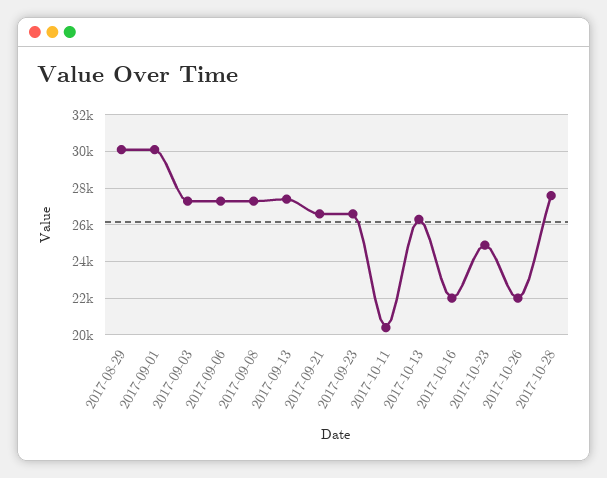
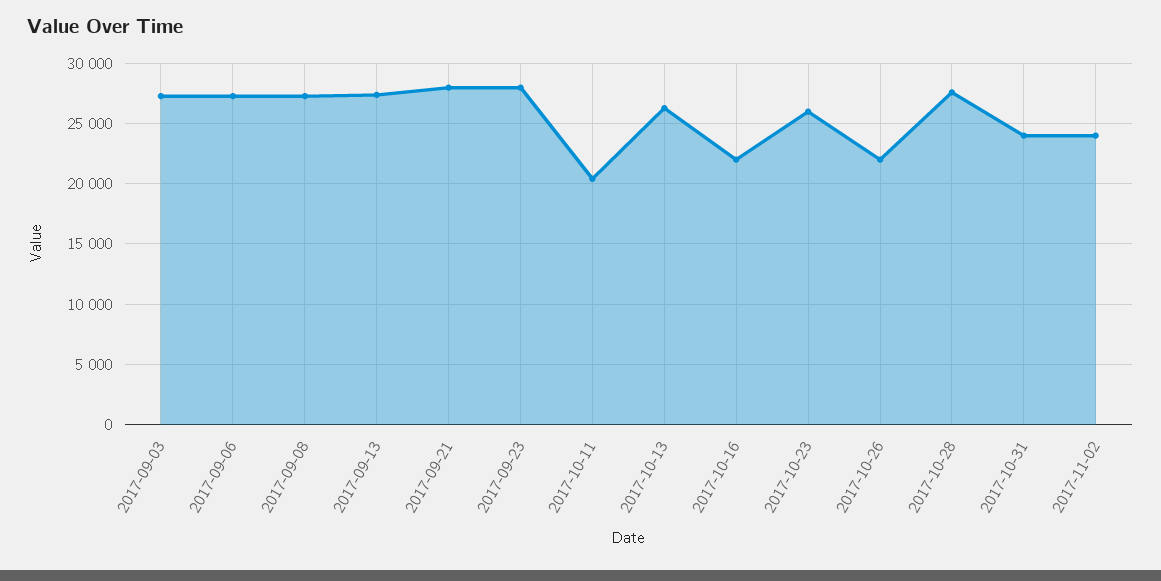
2017-08-29: 30000 -> none
2017-09-01: 30000 -> none
2017-09-21: 26500 -> 28000
2017-09-23: 26500 -> 28000
2017-10-23: 25000 -> 26000
2017-10-31: none -> 24000
2017-11-02: none -> 24000

